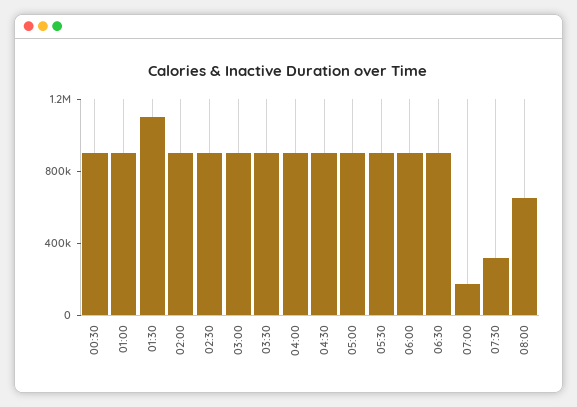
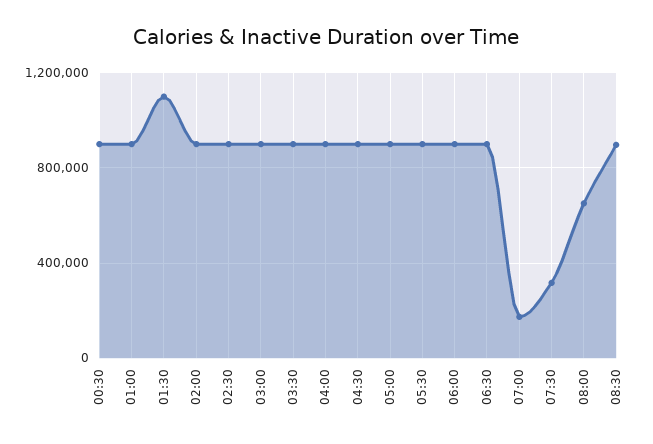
08:30: none -> 900000

